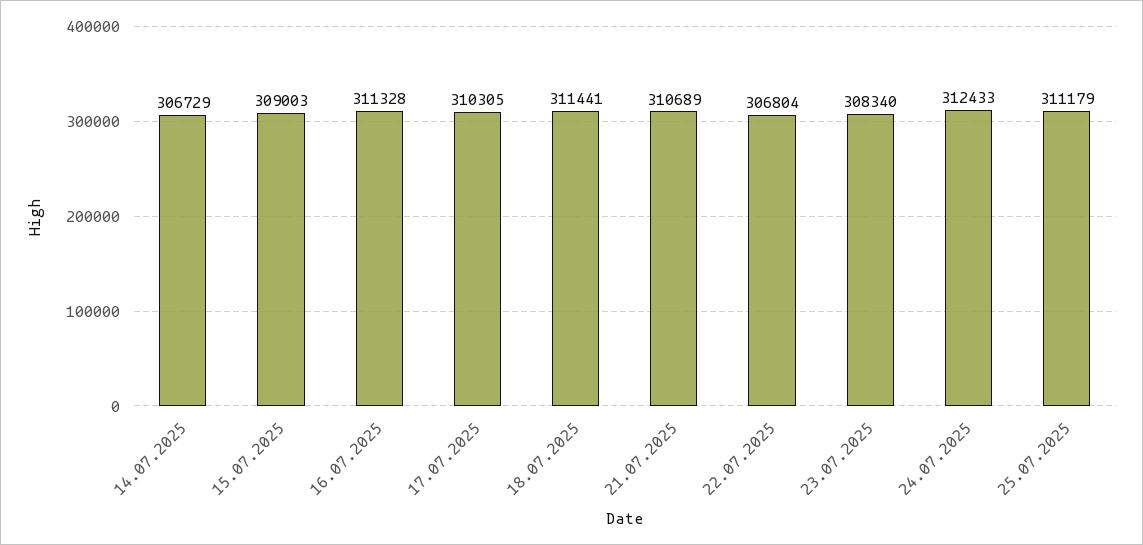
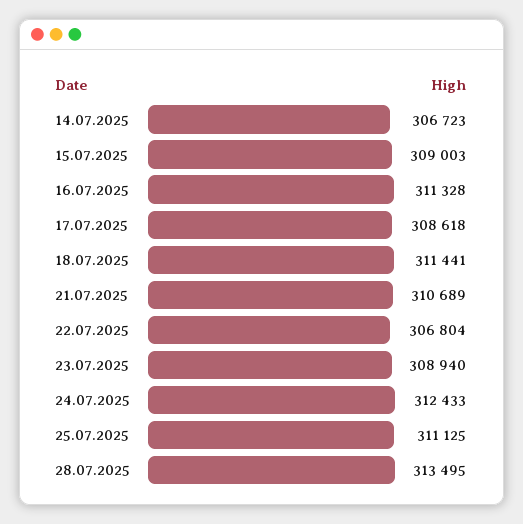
14.07.2025: 306729 -> 306723
17.07.2025: 310305 -> 308618
23.07.2025: 308340 -> 308940
25.07.2025: 311179 -> 311125
28.07.2025: none -> 313495

